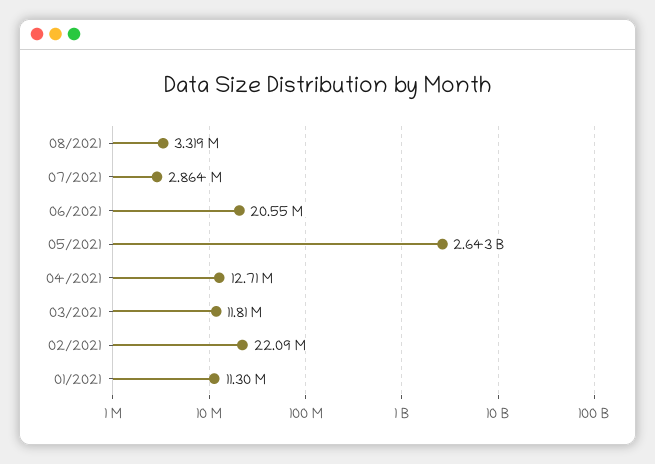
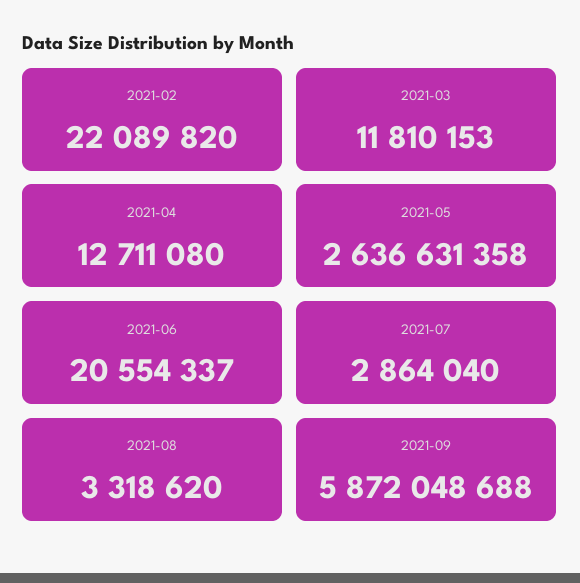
05/2021: 2643000000 -> 2636631358
01/2021: 11300000 -> none
2021-09: none -> 5872048688

